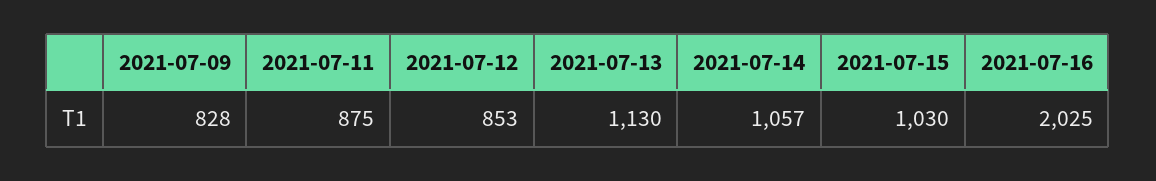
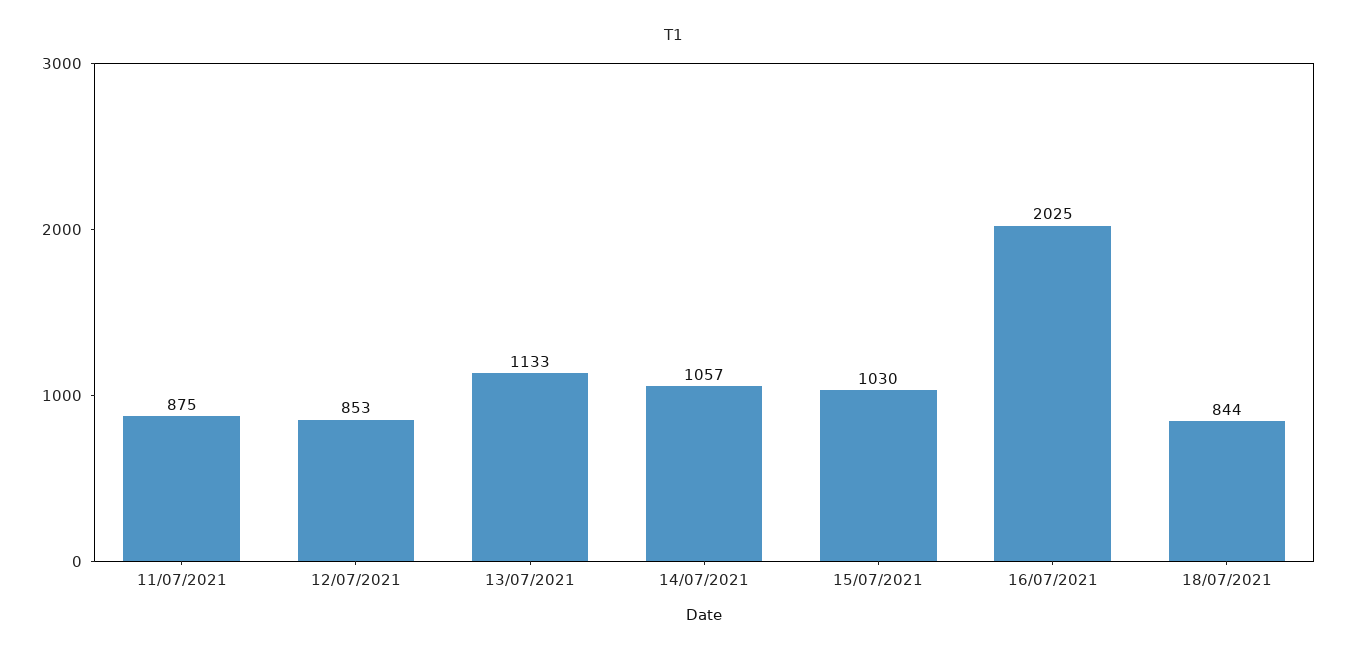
2021-07-09: 828 -> none
2021-07-13: 1130 -> 1133
18/07/2021: none -> 844

